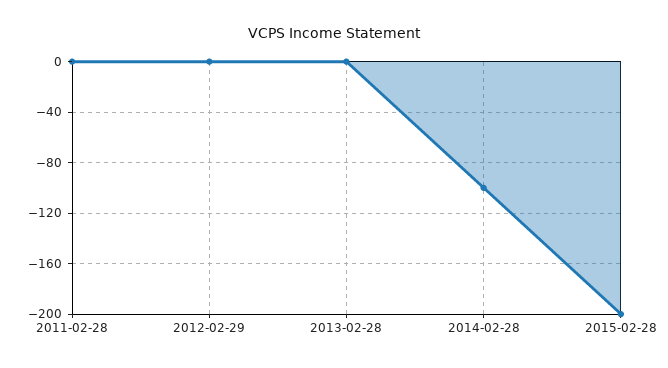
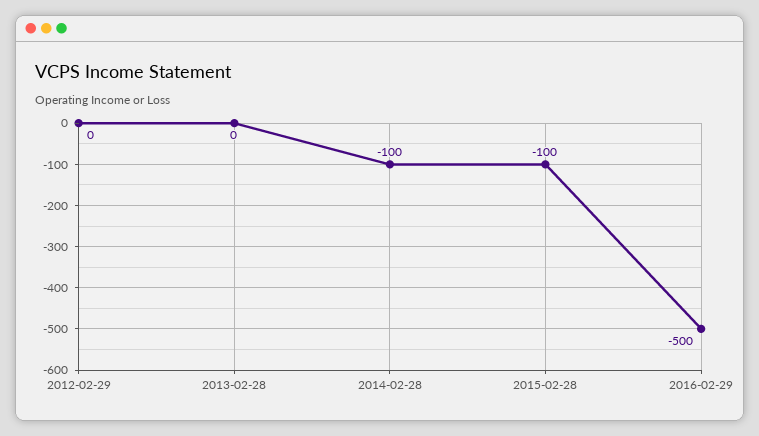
2011-02-28: 0 -> none
2015-02-28: -200 -> -100
2016-02-29: none -> -500

